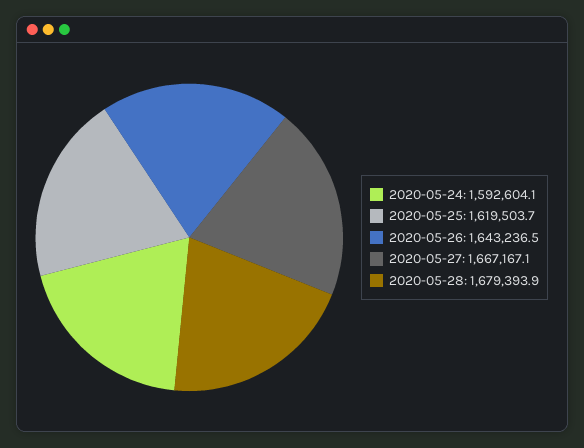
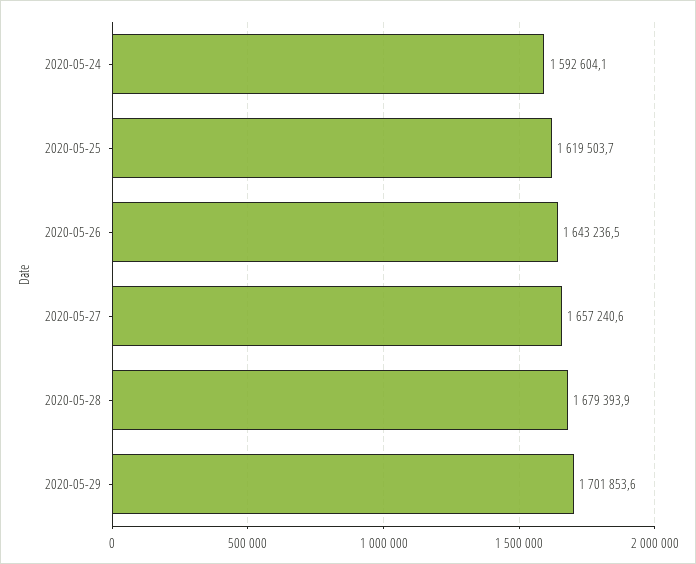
2020-05-27: 1667167.1 -> 1657240.6
2020-05-29: none -> 1701853.6

